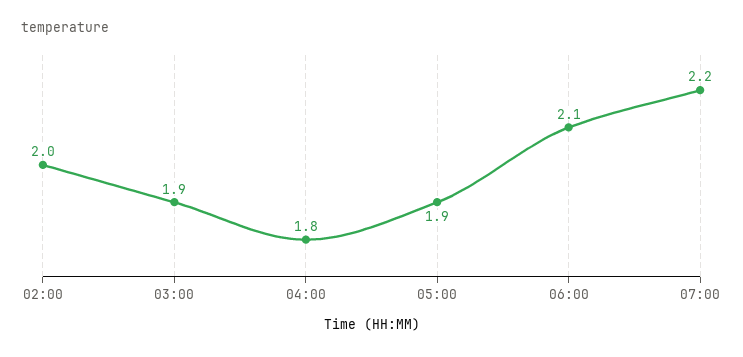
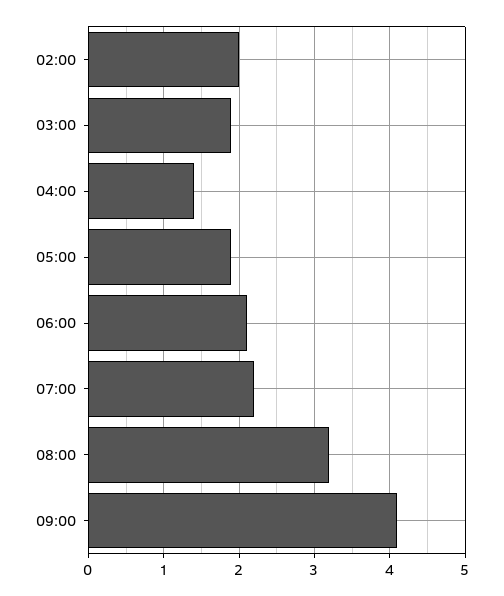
04:00: 1.8 -> 1.4
08:00: none -> 3.2
09:00: none -> 4.1

